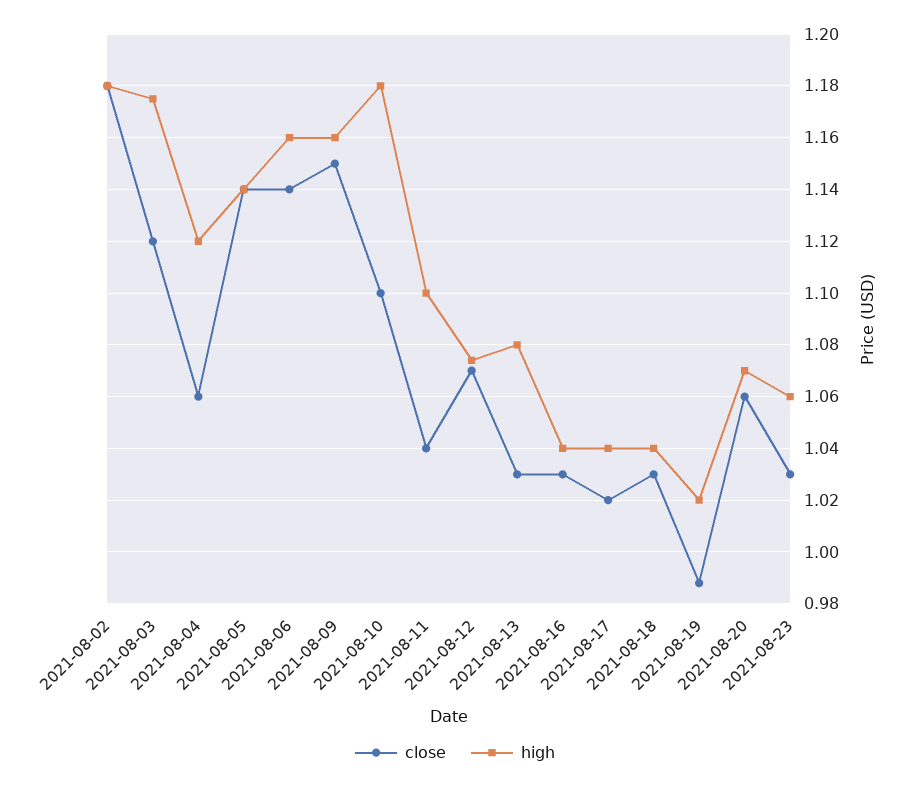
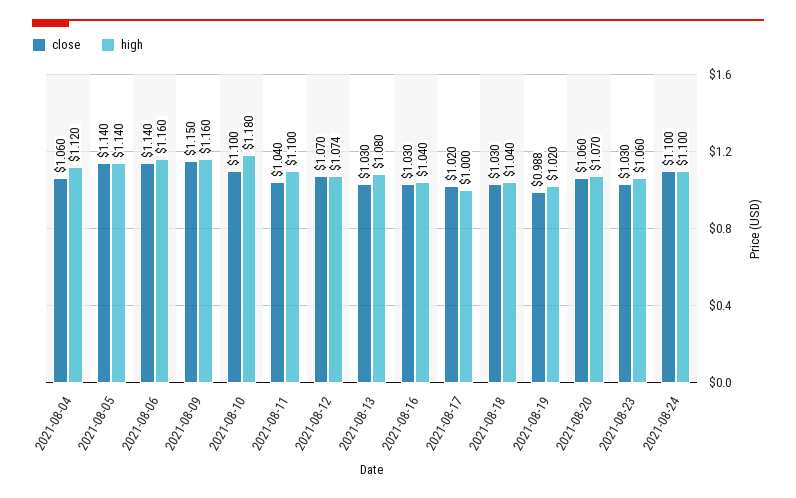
close, 2021-08-02: 1.18 -> none
high, 2021-08-02: 1.18 -> none
close, 2021-08-03: 1.12 -> none
high, 2021-08-03: 1.175 -> none
high, 2021-08-17: 1.04 -> 1
close, 2021-08-24: none -> 1.1
high, 2021-08-24: none -> 1.1

